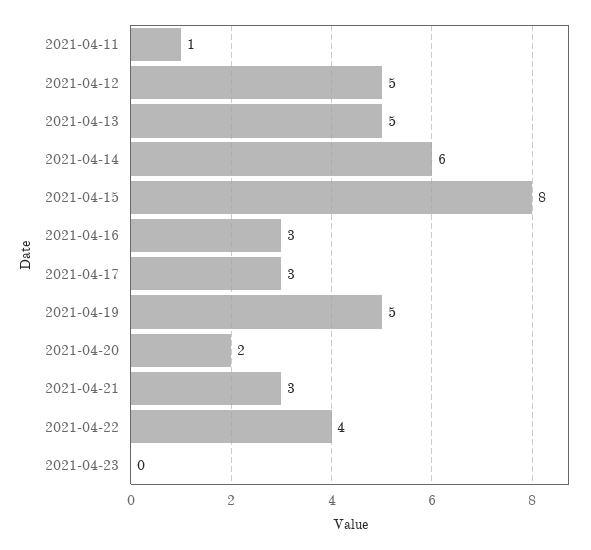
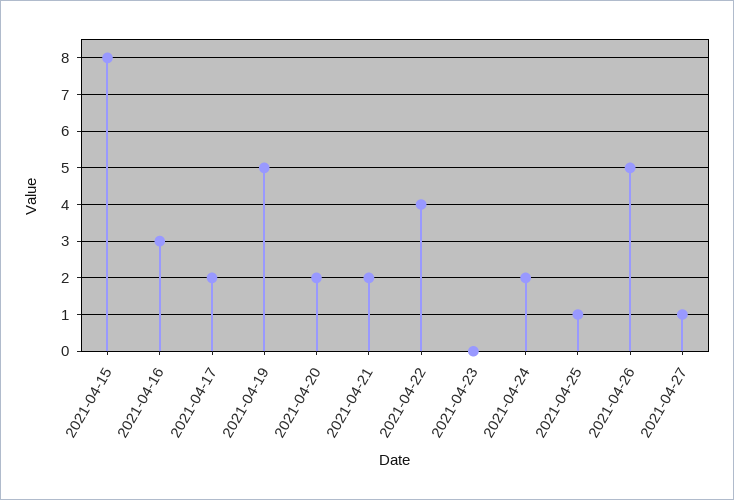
2021-04-11: 1 -> none
2021-04-12: 5 -> none
2021-04-13: 5 -> none
2021-04-14: 6 -> none
2021-04-17: 3 -> 2
2021-04-21: 3 -> 2
2021-04-24: none -> 2
2021-04-25: none -> 1
2021-04-26: none -> 5
2021-04-27: none -> 1

